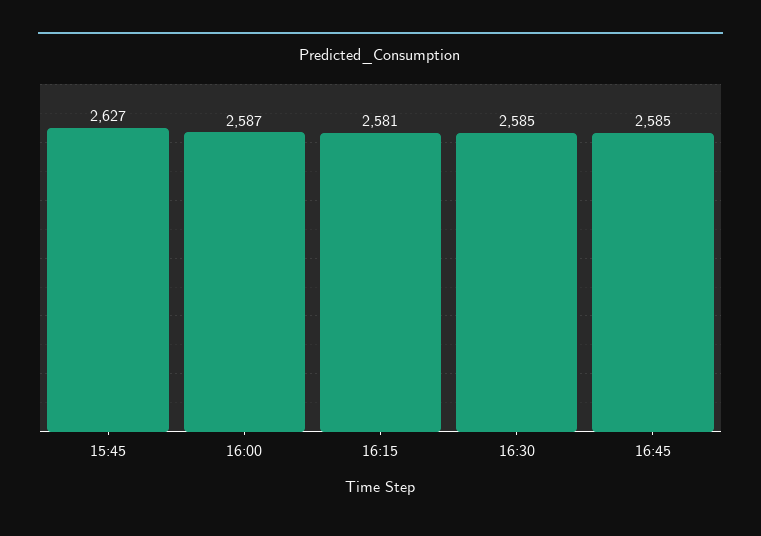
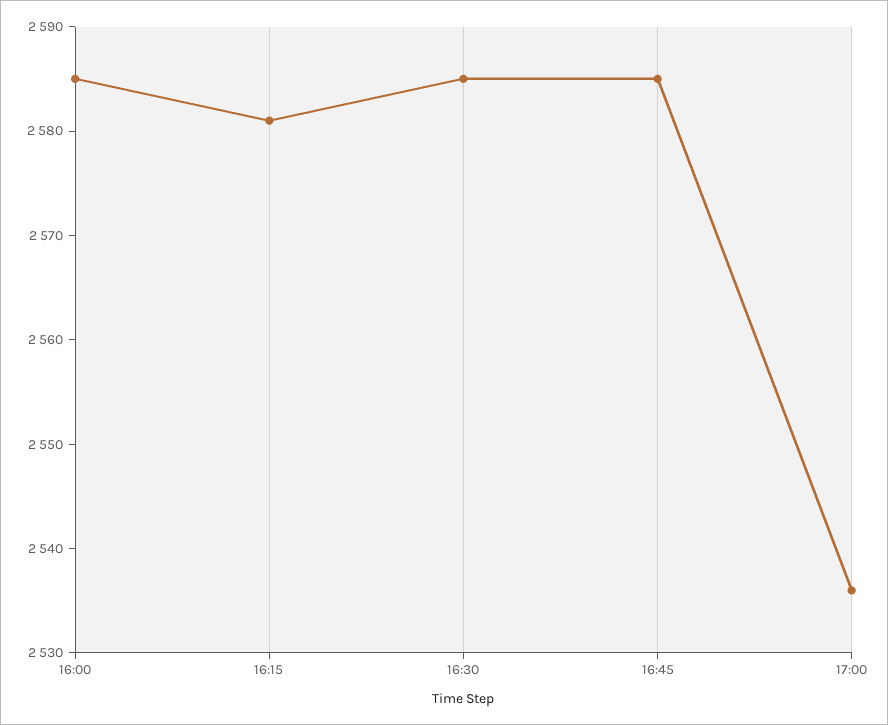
15:45: 2627 -> none
16:00: 2587 -> 2585
17:00: none -> 2536

